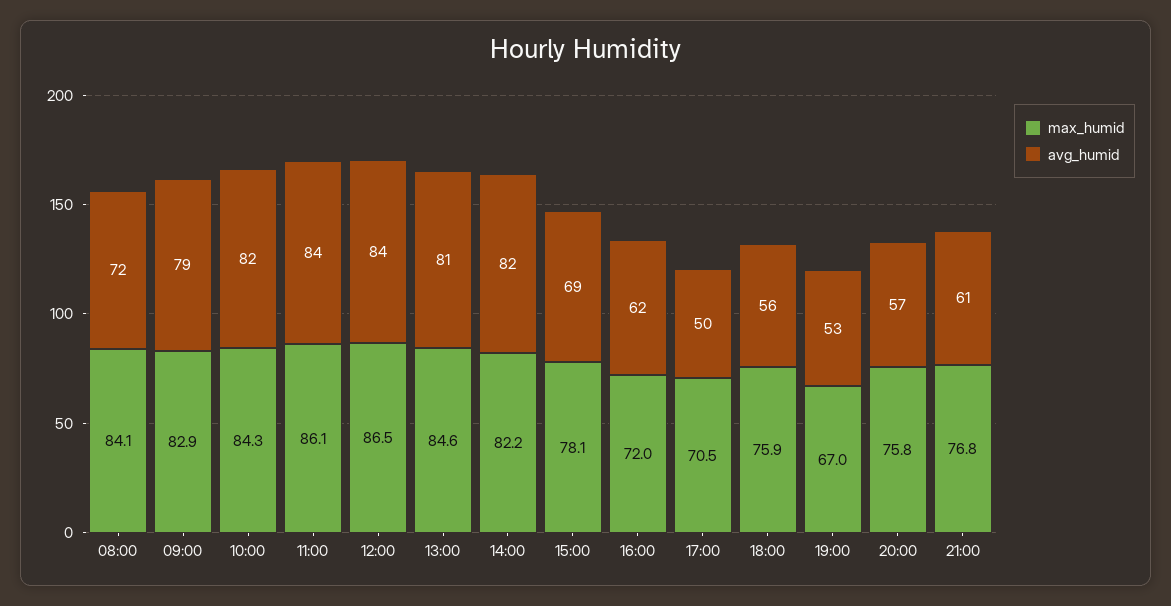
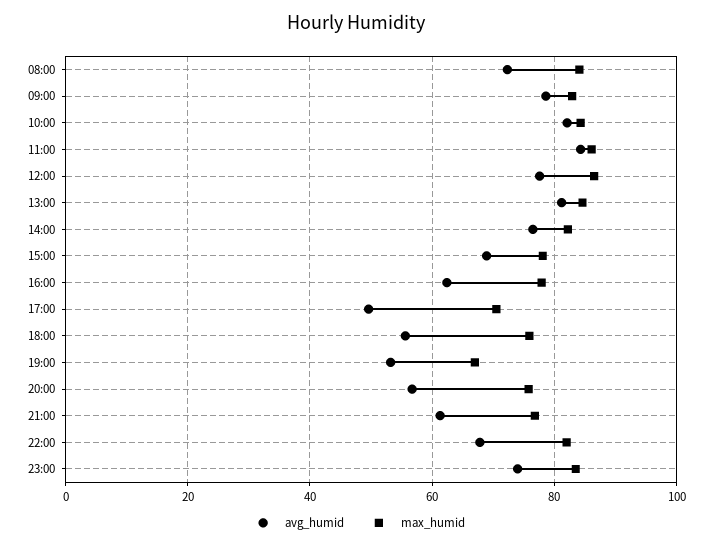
avg_humid, 12:00: 84 -> 78
avg_humid, 14:00: 82 -> 76
max_humid, 16:00: 72 -> 78
avg_humid, 22:00: none -> 68
max_humid, 22:00: none -> 82
avg_humid, 23:00: none -> 74
max_humid, 23:00: none -> 84

